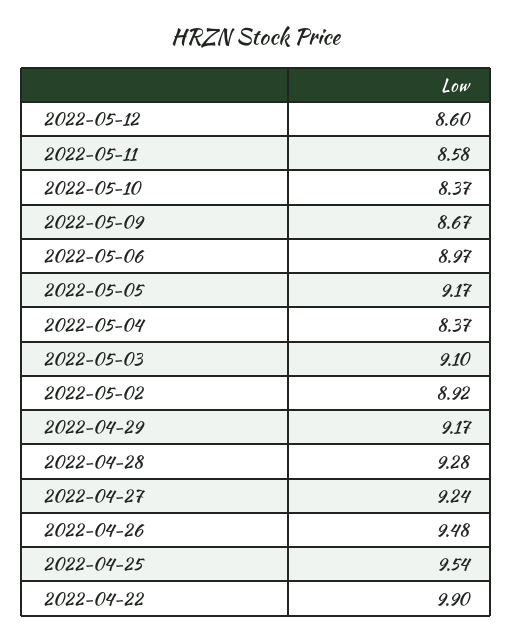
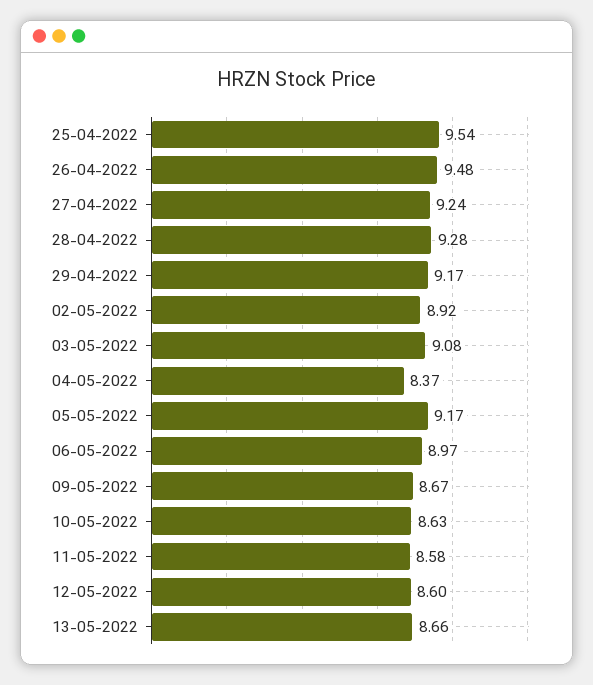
2022-05-10: 8.37 -> 8.63
2022-05-03: 9.1 -> 9.08
2022-04-22: 9.9 -> none
13-05-2022: none -> 8.66

